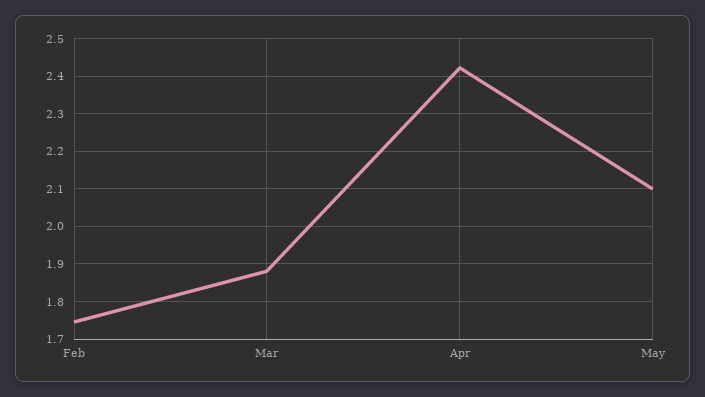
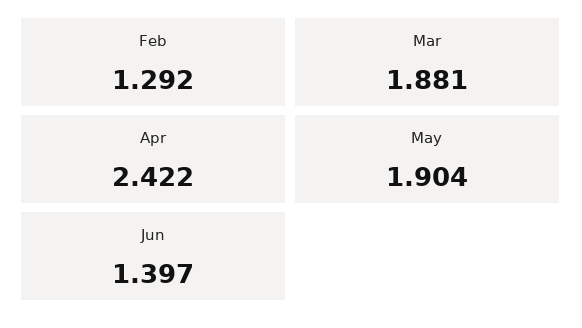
Feb: 1.74 -> 1.292
May: 2.1 -> 1.904
Jun: none -> 1.397

